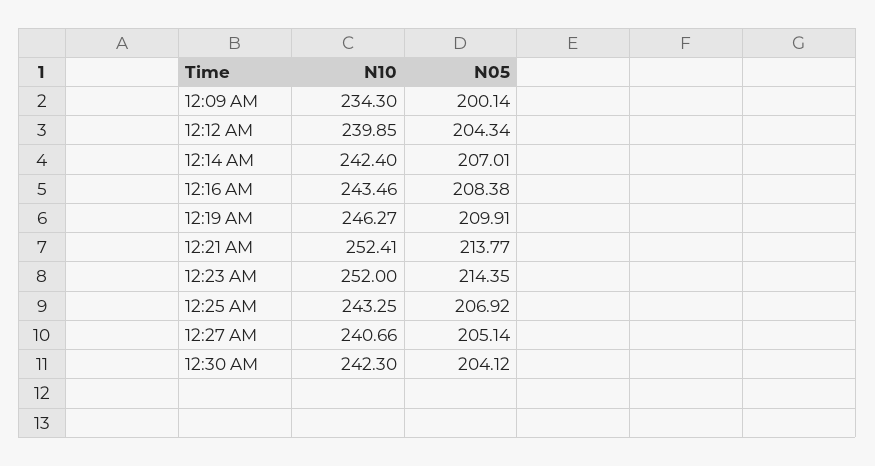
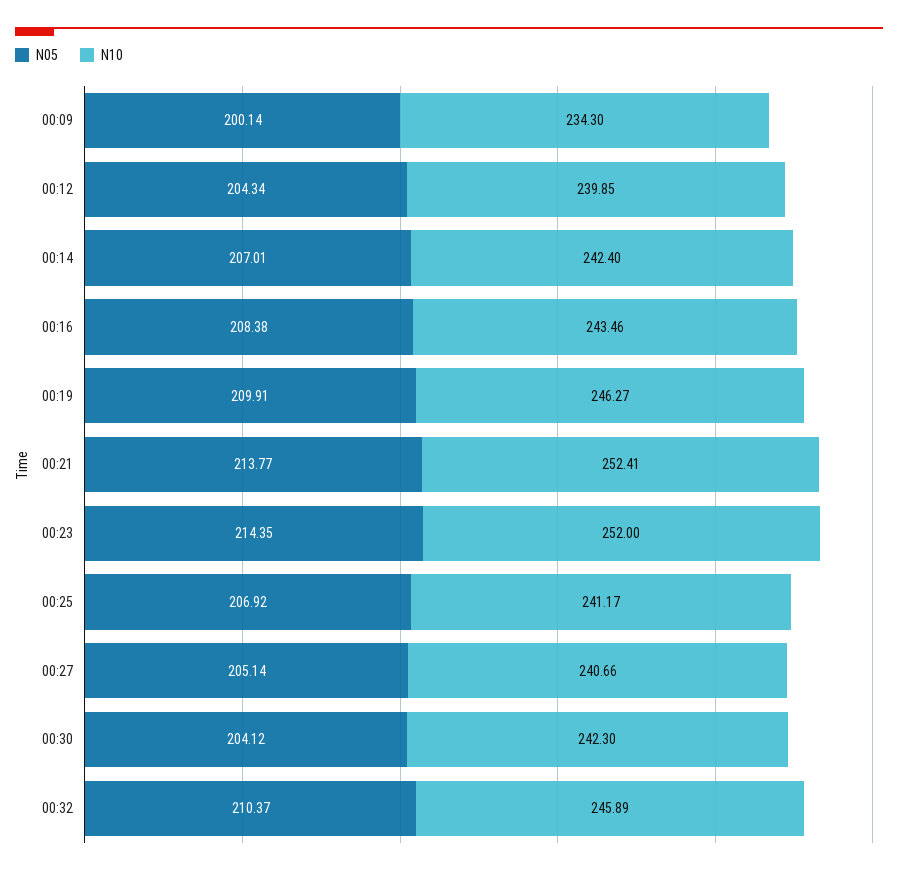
N10, 12:25 AM: 243.25 -> 241.17
N05, 00:32: none -> 210.37
N10, 00:32: none -> 245.89

